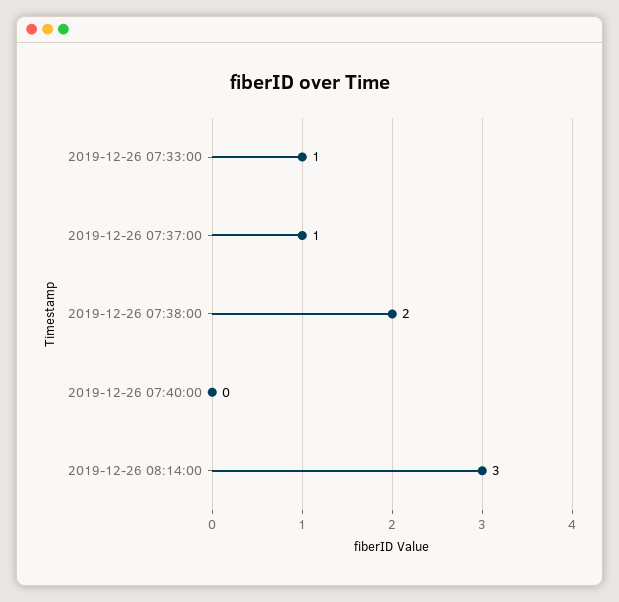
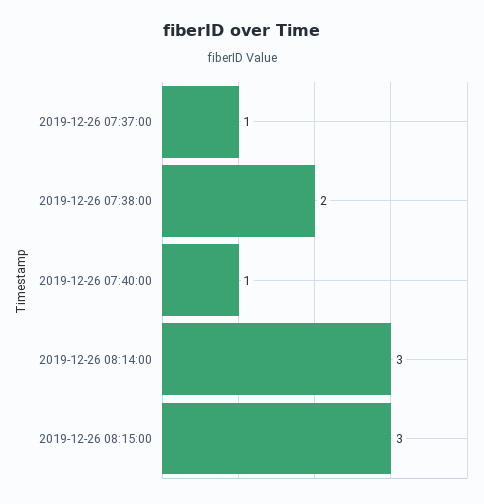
2019-12-26 07:33:00: 1 -> none
2019-12-26 07:40:00: 0 -> 1
2019-12-26 08:15:00: none -> 3

